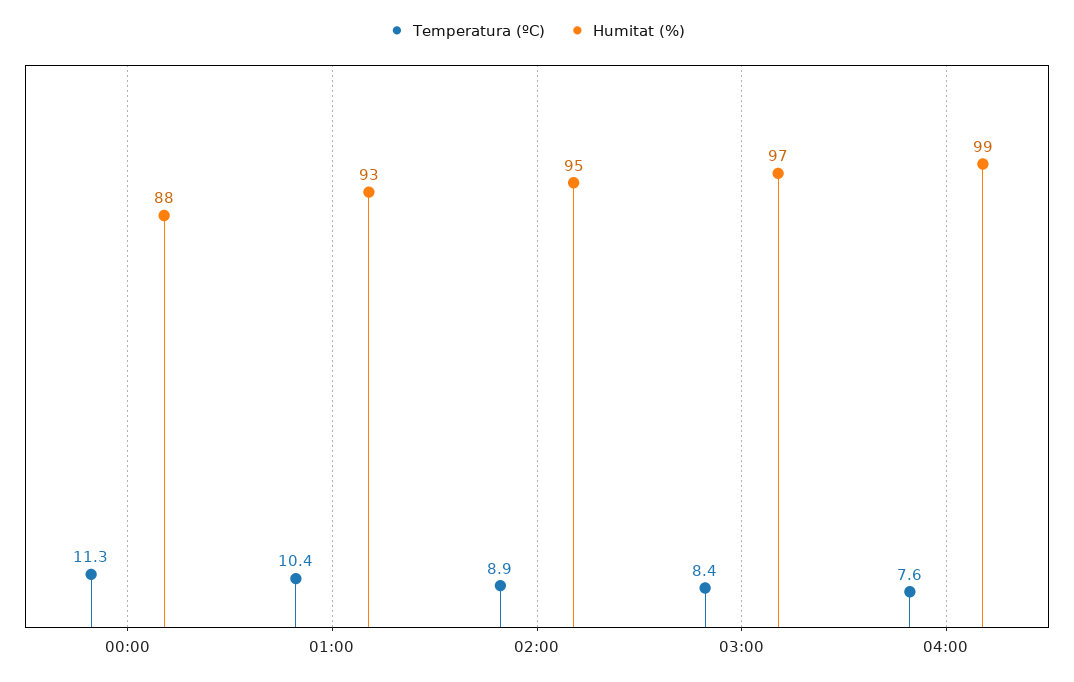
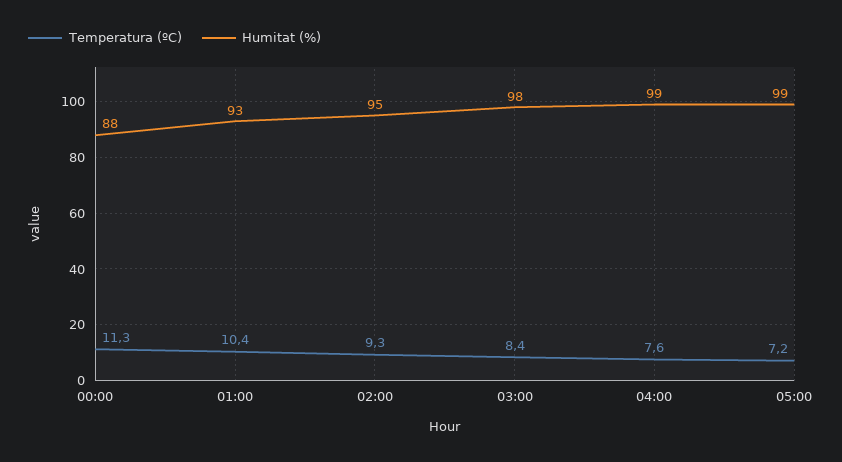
Temperatura (ºC), 02:00: 8.9 -> 9.3
Humitat (%), 03:00: 97 -> 98
Temperatura (ºC), 05:00: none -> 7.2
Humitat (%), 05:00: none -> 99

